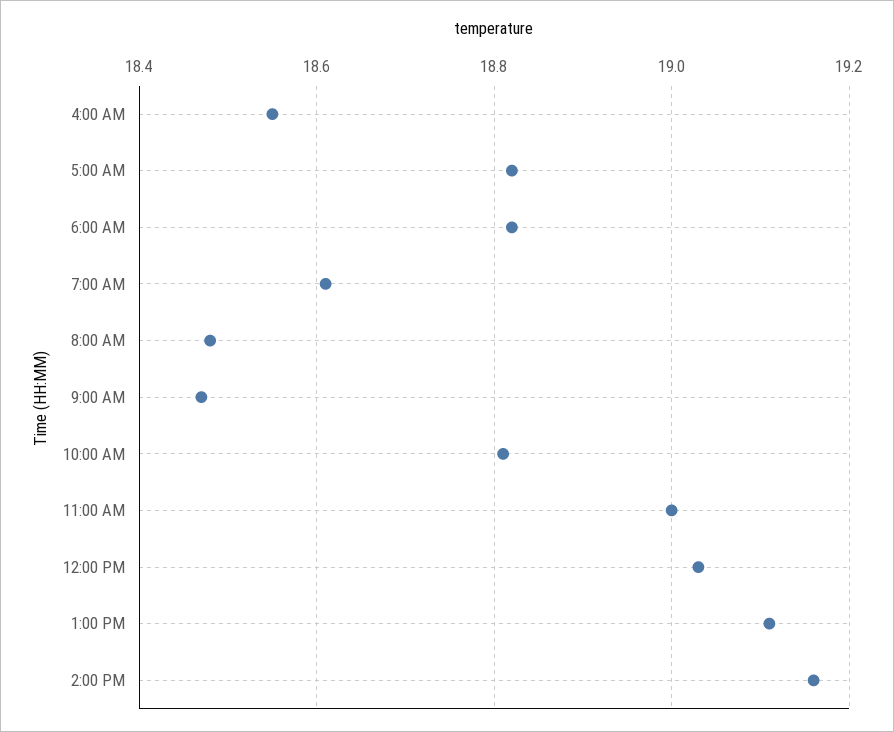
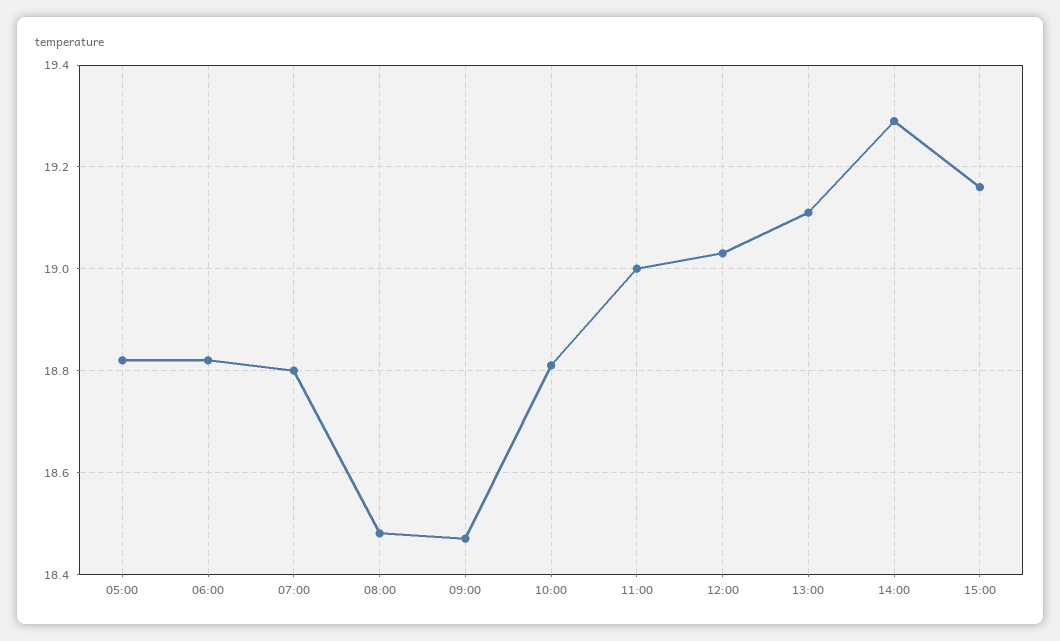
4:00 AM: 18.55 -> none
7:00 AM: 18.6 -> 18.8
2:00 PM: 19.15 -> 19.3
15:00: none -> 19.15

